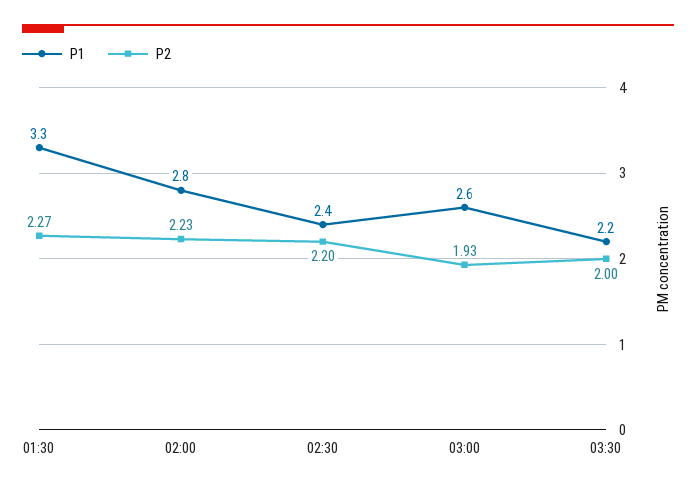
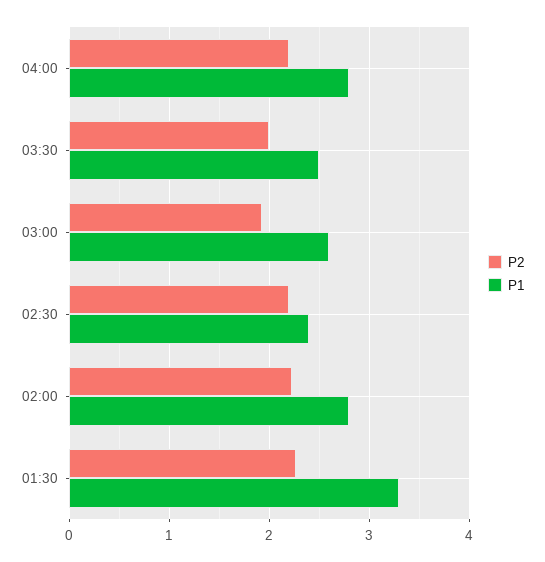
P1, 03:30: 2.2 -> 2.5
P2, 04:00: none -> 2.2
P1, 04:00: none -> 2.8

